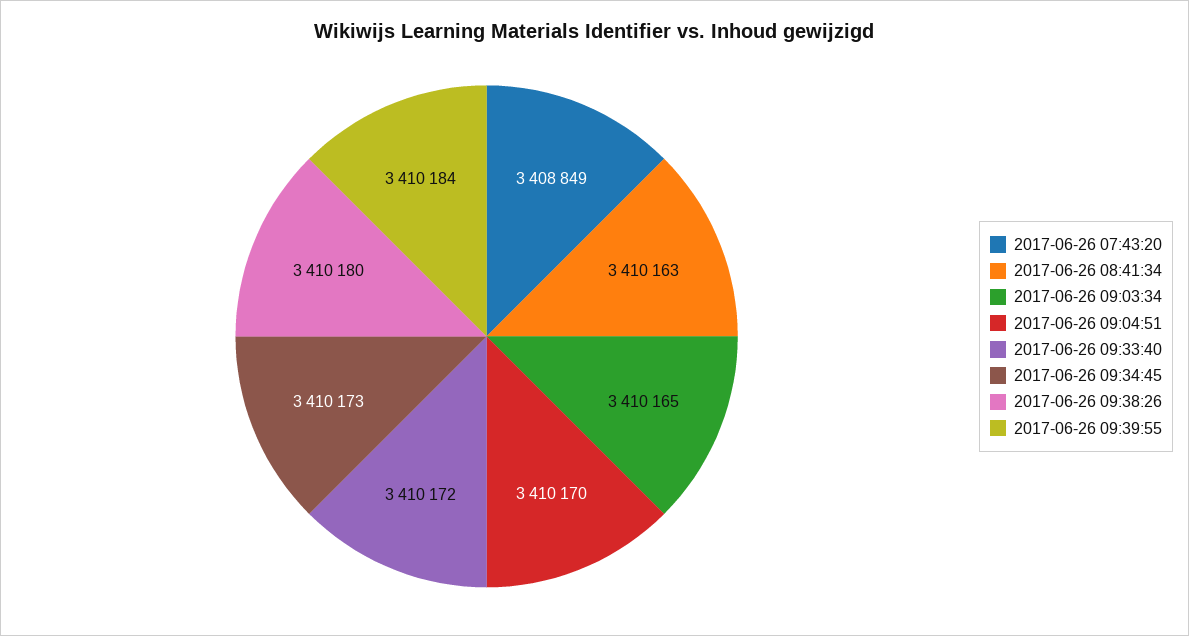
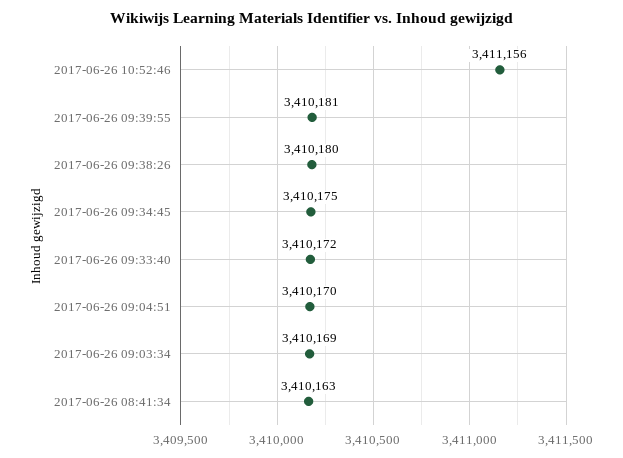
2017-06-26 07:43:20: 3408849 -> none
2017-06-26 09:03:34: 3410165 -> 3410169
2017-06-26 09:34:45: 3410173 -> 3410175
2017-06-26 09:39:55: 3410184 -> 3410181
2017-06-26 10:52:46: none -> 3411156

